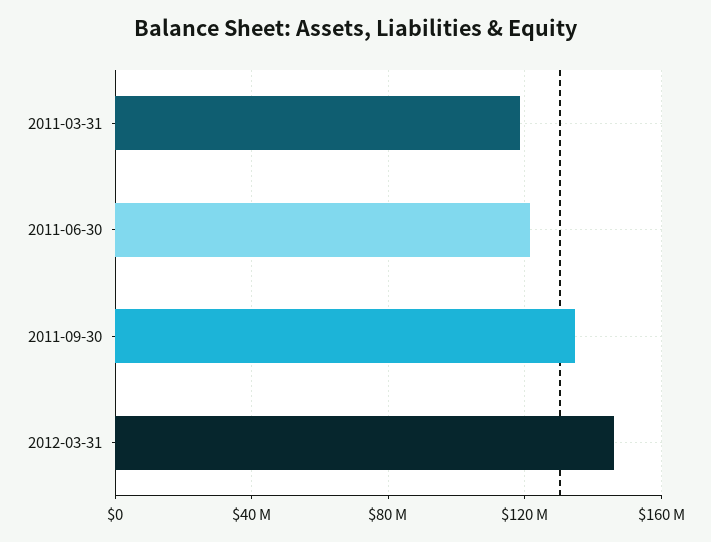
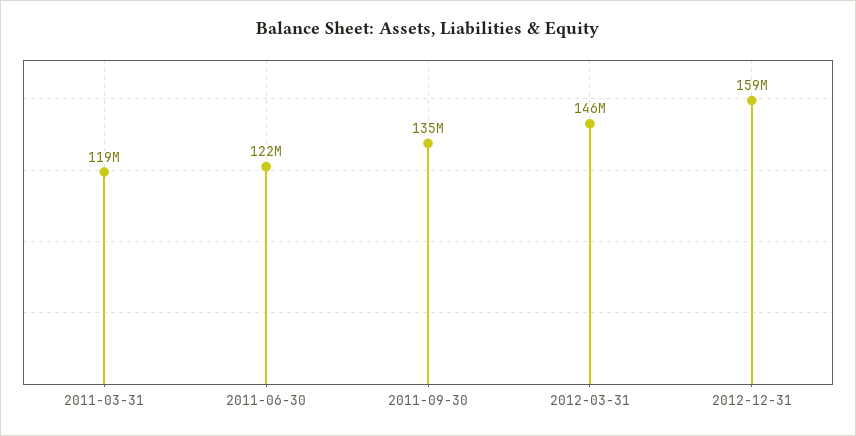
2012-12-31: none -> 159000000

